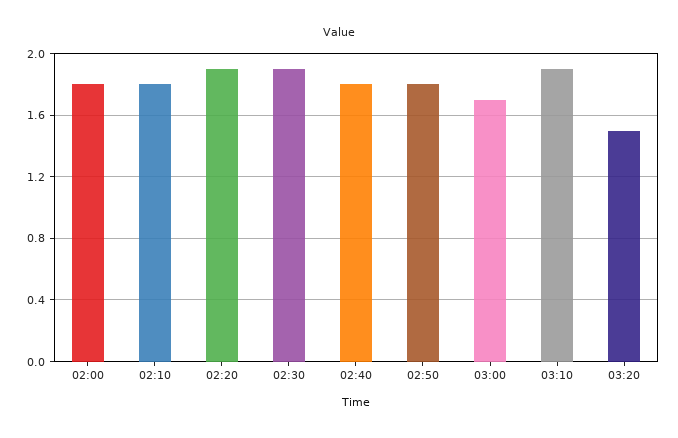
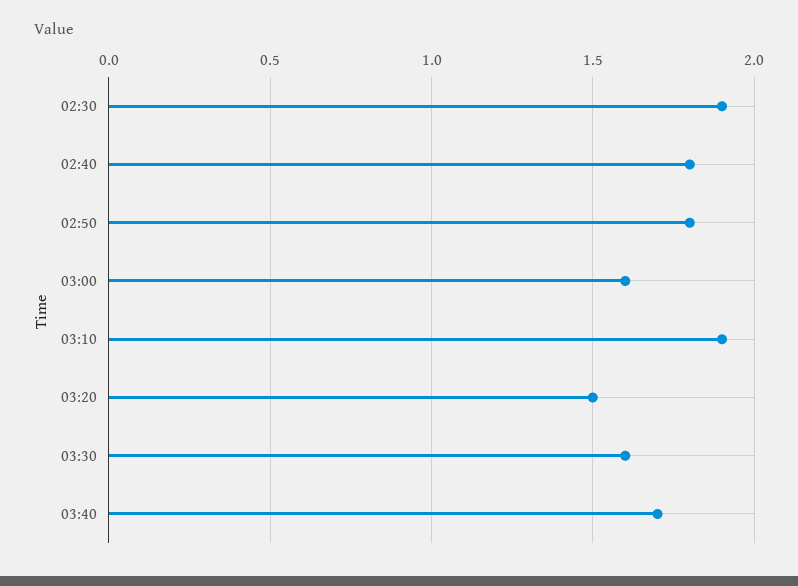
02:00: 1.8 -> none
02:10: 1.8 -> none
02:20: 1.9 -> none
03:00: 1.7 -> 1.6
03:30: none -> 1.6
03:40: none -> 1.7

